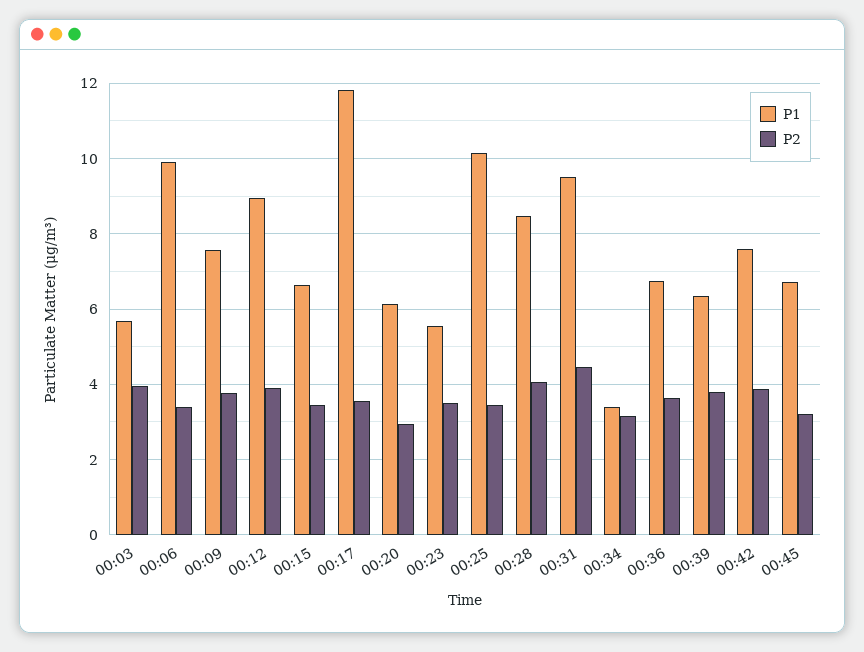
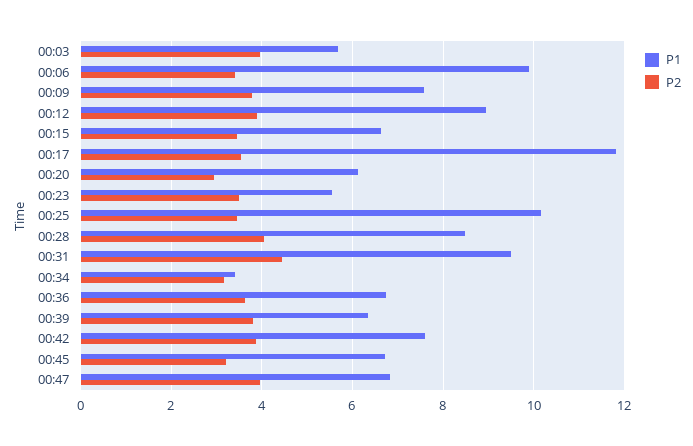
P1, 00:47: none -> 6.8
P2, 00:47: none -> 4

